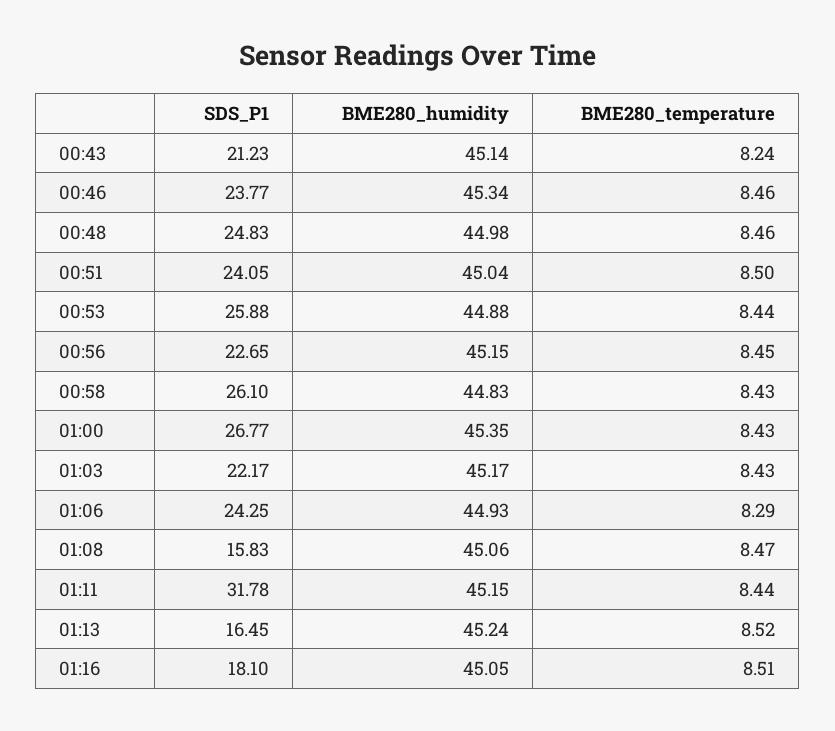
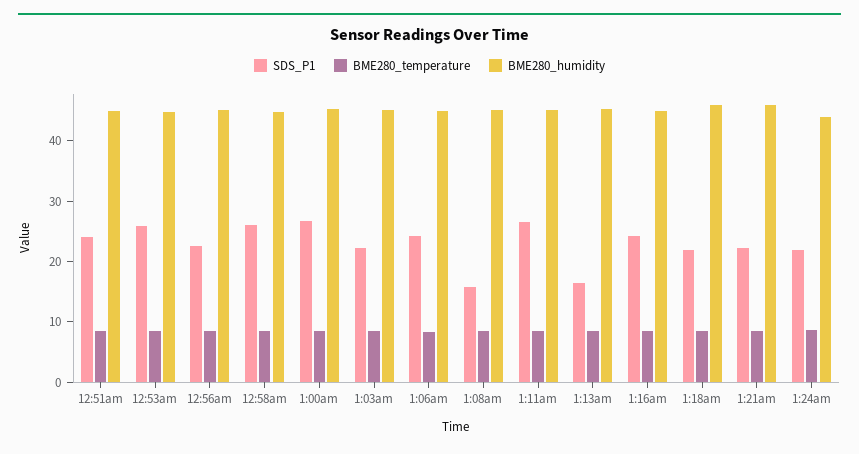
SDS_P1, 00:43: 21.23 -> none
BME280_humidity, 00:43: 45.14 -> none
BME280_temperature, 00:43: 8.24 -> none
SDS_P1, 00:46: 23.77 -> none
BME280_humidity, 00:46: 45.34 -> none
BME280_temperature, 00:46: 8.46 -> none
SDS_P1, 00:48: 24.83 -> none
BME280_humidity, 00:48: 44.98 -> none
BME280_temperature, 00:48: 8.46 -> none
SDS_P1, 01:11: 31.78 -> 26
SDS_P1, 01:16: 18.1 -> 24
SDS_P1, 1:18am: none -> 22
BME280_temperature, 1:18am: none -> 8
BME280_humidity, 1:18am: none -> 46
SDS_P1, 1:21am: none -> 22
BME280_temperature, 1:21am: none -> 8
BME280_humidity, 1:21am: none -> 46
SDS_P1, 1:24am: none -> 22
BME280_temperature, 1:24am: none -> 8
BME280_humidity, 1:24am: none -> 44

